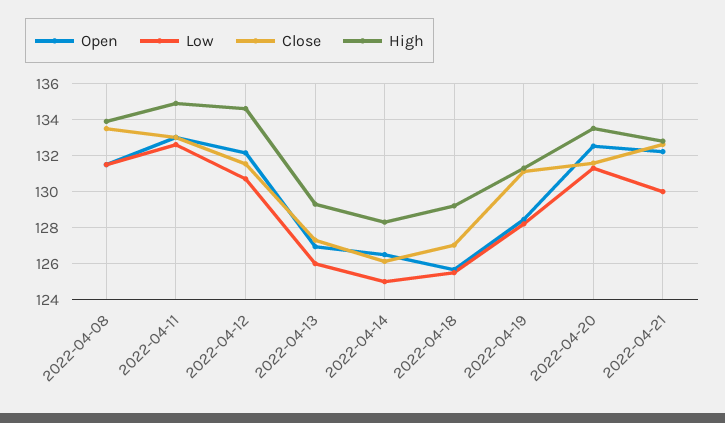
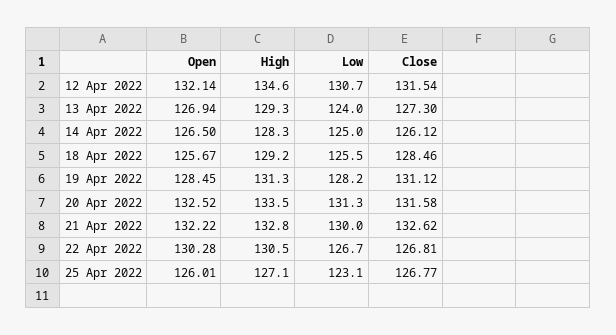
Open, 2022-04-08: 131.5 -> none
Low, 2022-04-08: 131.5 -> none
Close, 2022-04-08: 133.5 -> none
High, 2022-04-08: 134 -> none
Open, 2022-04-11: 133 -> none
Low, 2022-04-11: 132.5 -> none
Close, 2022-04-11: 133 -> none
High, 2022-04-11: 135 -> none
Low, 2022-04-13: 126 -> 124
Close, 2022-04-18: 127 -> 128.46
Open, 22 Apr 2022: none -> 130.28
High, 22 Apr 2022: none -> 130.5
Low, 22 Apr 2022: none -> 126.7
Close, 22 Apr 2022: none -> 126.81
Open, 25 Apr 2022: none -> 126.01
High, 25 Apr 2022: none -> 127.1
Low, 25 Apr 2022: none -> 123.1
Close, 25 Apr 2022: none -> 126.77

